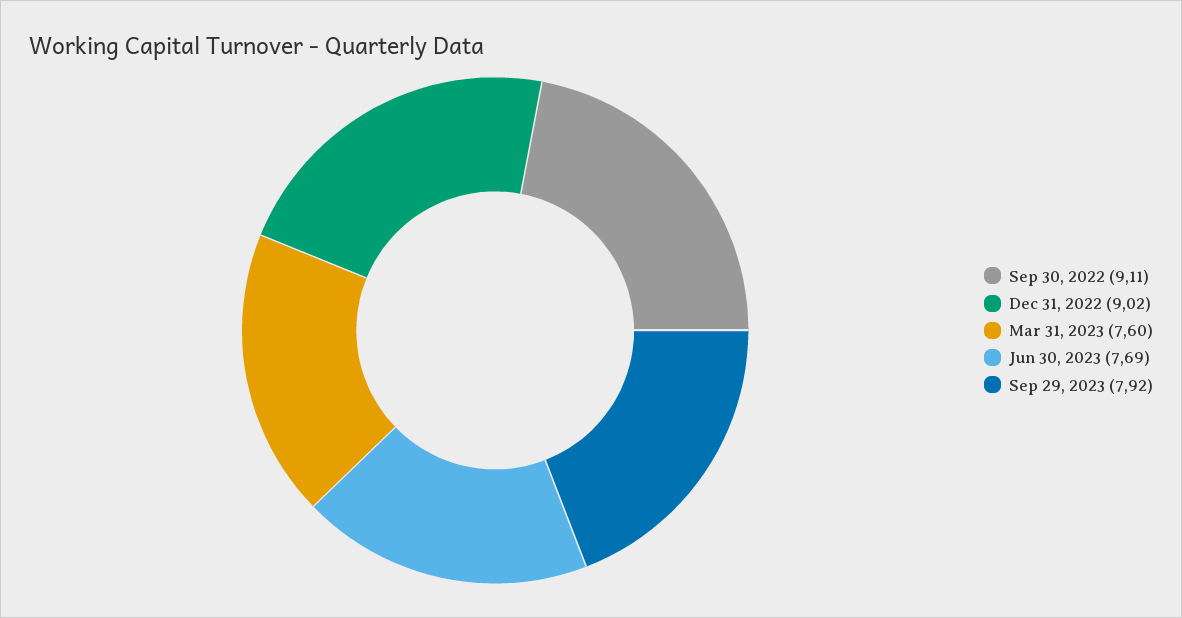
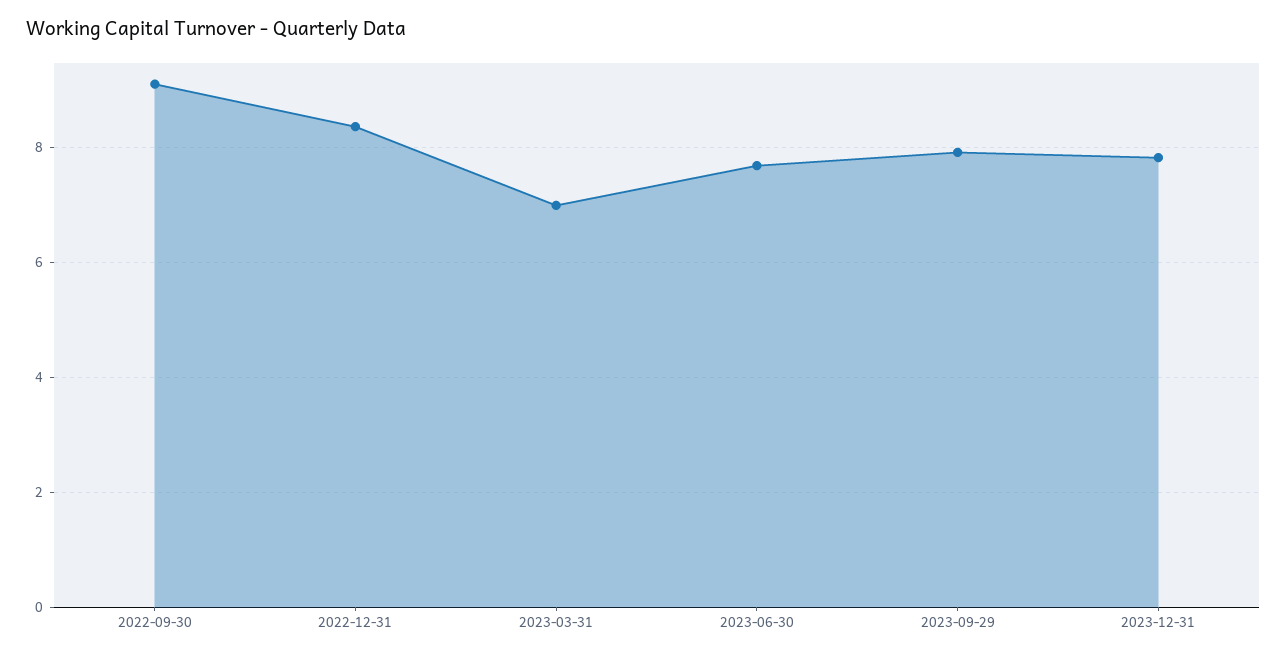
Dec 31, 2022: 9.02 -> 8.4
Mar 31, 2023: 7.6 -> 7
2023-12-31: none -> 7.8

